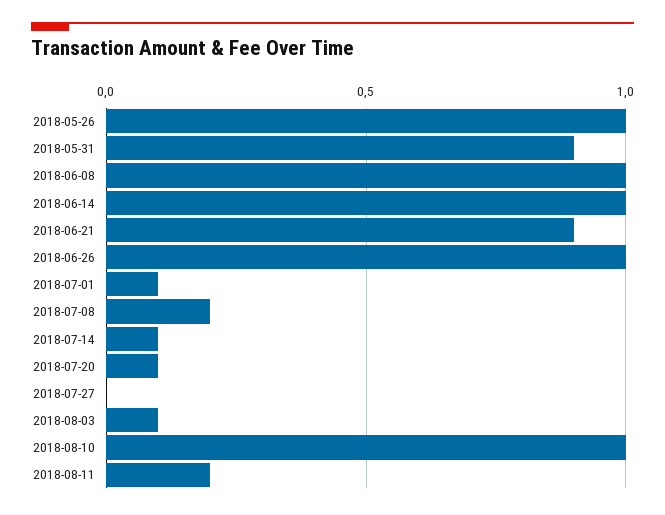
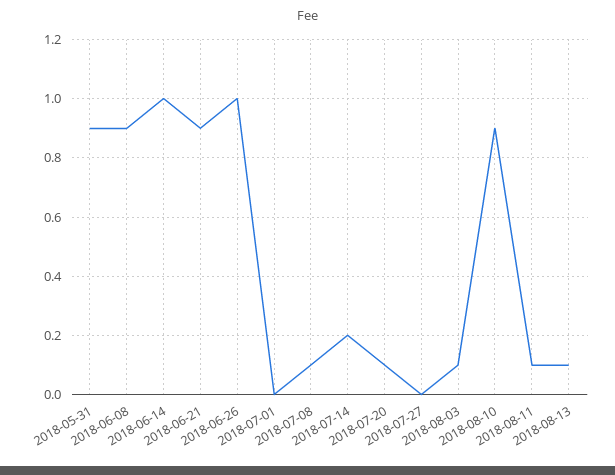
2018-05-26: 1 -> none
2018-06-08: 1 -> 0.9
2018-07-01: 0.1 -> 0
2018-07-08: 0.2 -> 0.1
2018-07-14: 0.1 -> 0.2
2018-08-10: 1 -> 0.9
2018-08-11: 0.2 -> 0.1
2018-08-13: none -> 0.1

